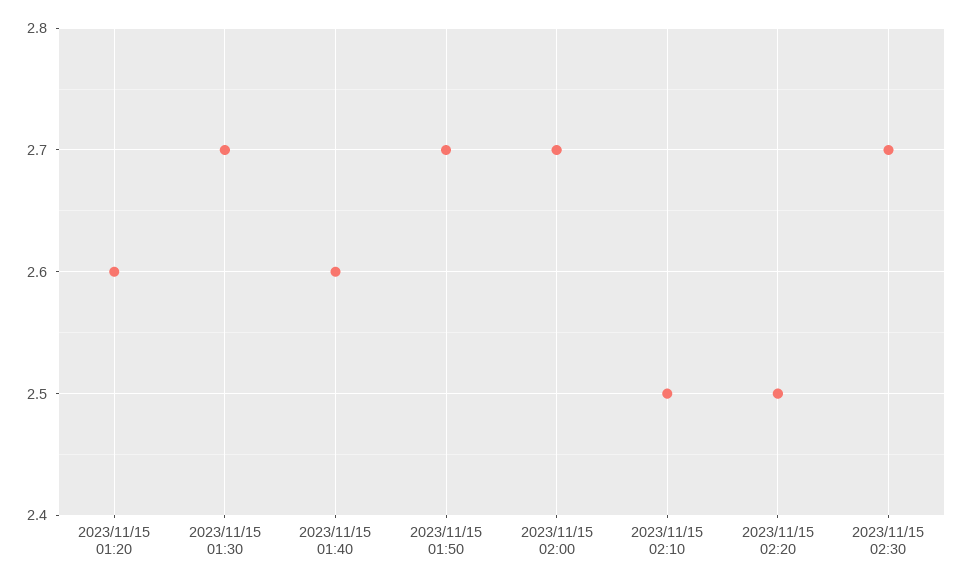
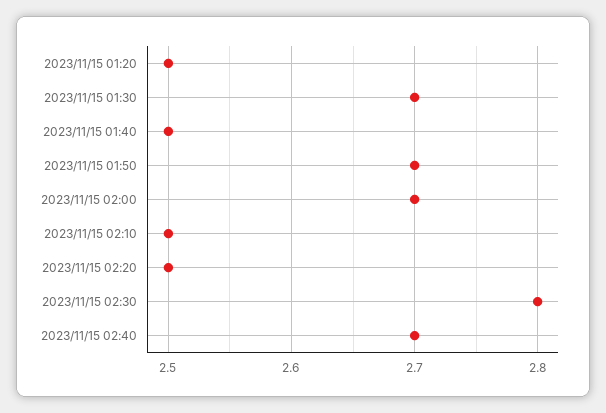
2023/11/15 01:20: 2.6 -> 2.5
2023/11/15 01:40: 2.6 -> 2.5
2023/11/15 02:30: 2.7 -> 2.8
2023/11/15 02:40: none -> 2.7

